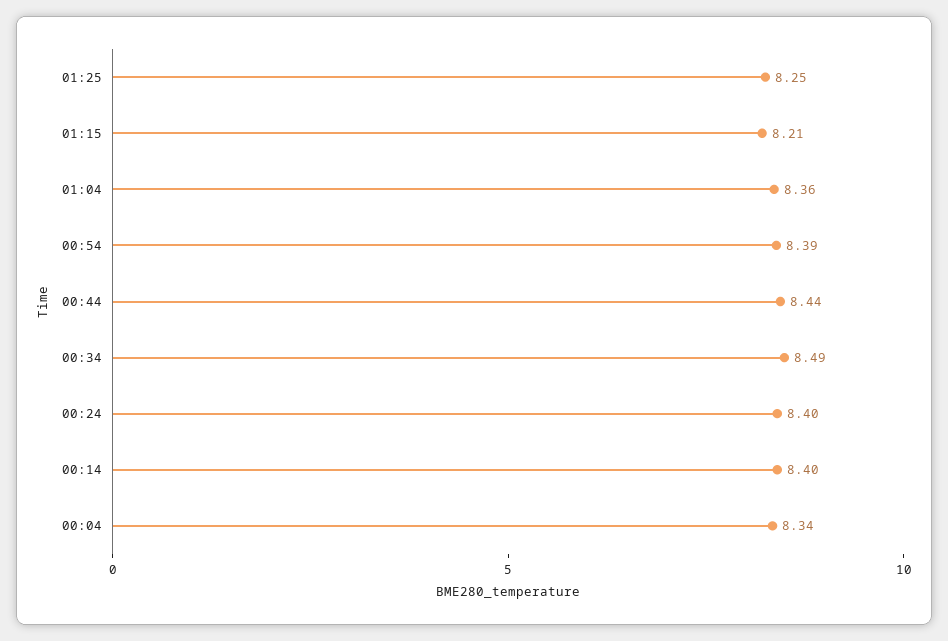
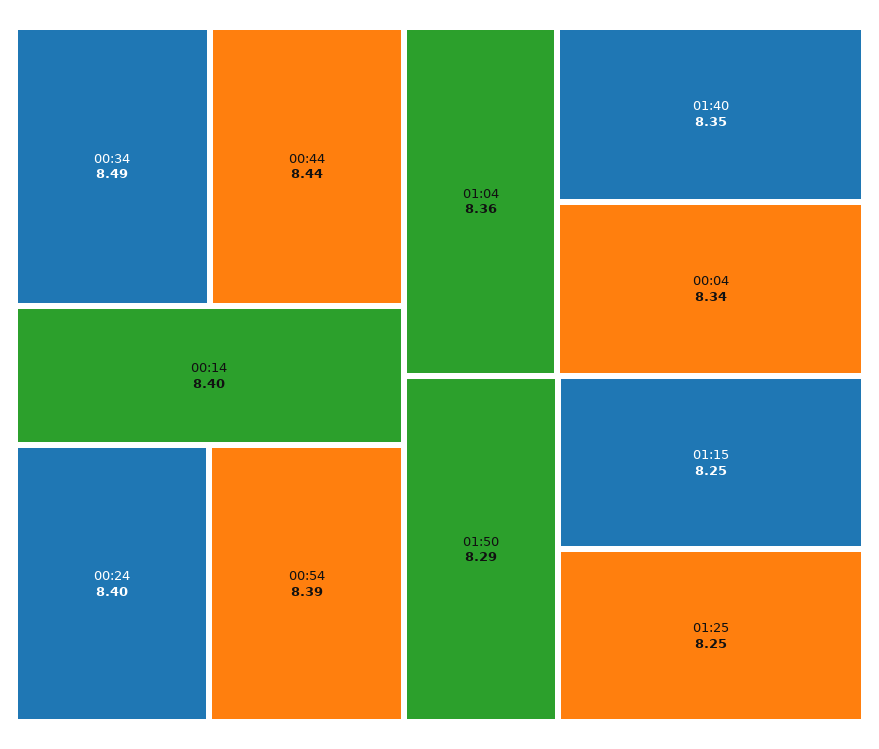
01:15: 8.21 -> 8.25
01:40: none -> 8.35
01:50: none -> 8.29

